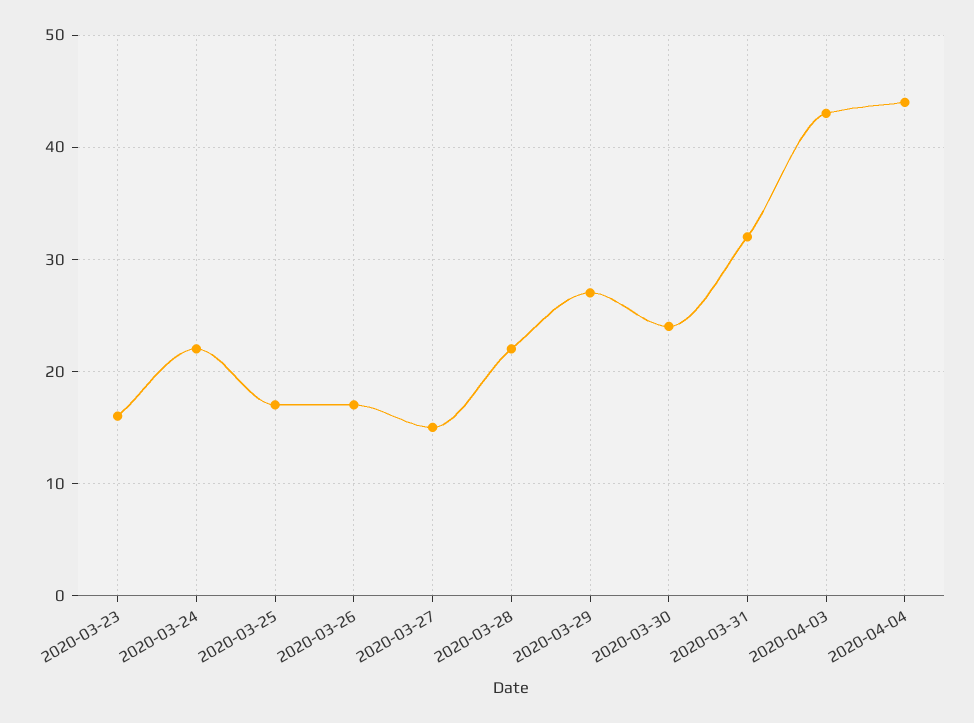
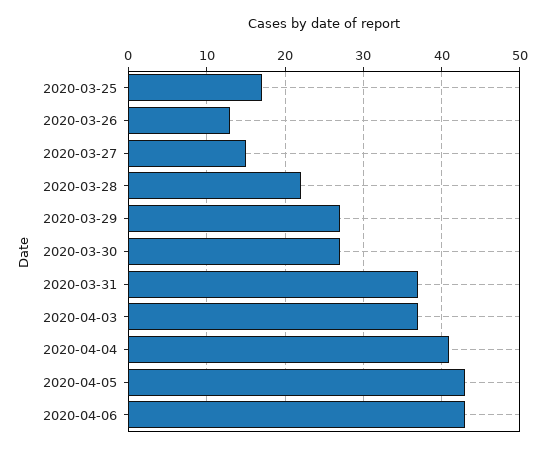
2020-03-23: 16 -> none
2020-03-24: 22 -> none
2020-03-26: 17 -> 13
2020-03-30: 24 -> 27
2020-03-31: 32 -> 37
2020-04-03: 43 -> 37
2020-04-04: 44 -> 41
2020-04-05: none -> 43
2020-04-06: none -> 43

